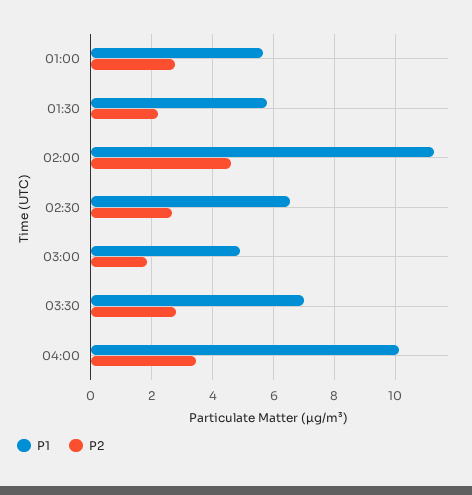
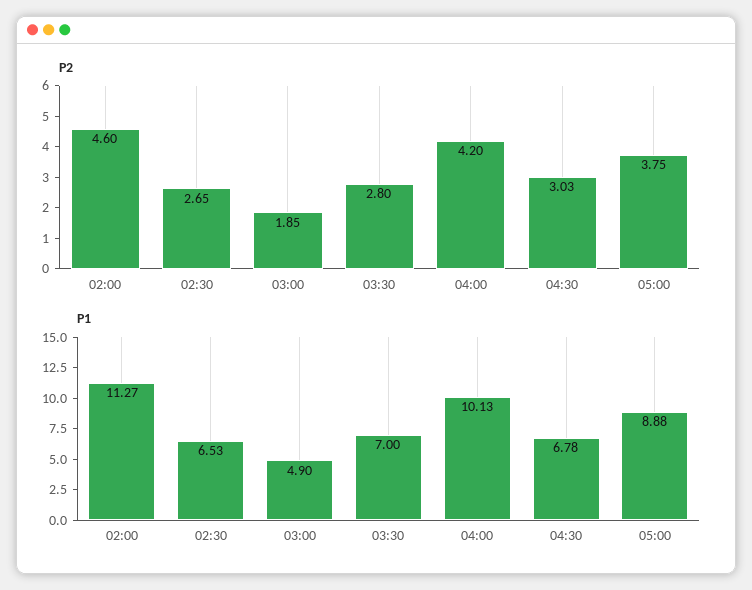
P1, 01:00: 5.6 -> none
P2, 01:00: 2.8 -> none
P1, 01:30: 5.8 -> none
P2, 01:30: 2.2 -> none
P2, 04:00: 3.4 -> 4.2
P2, 04:30: none -> 3.03
P2, 05:00: none -> 3.75
P1, 04:30: none -> 6.78
P1, 05:00: none -> 8.88

